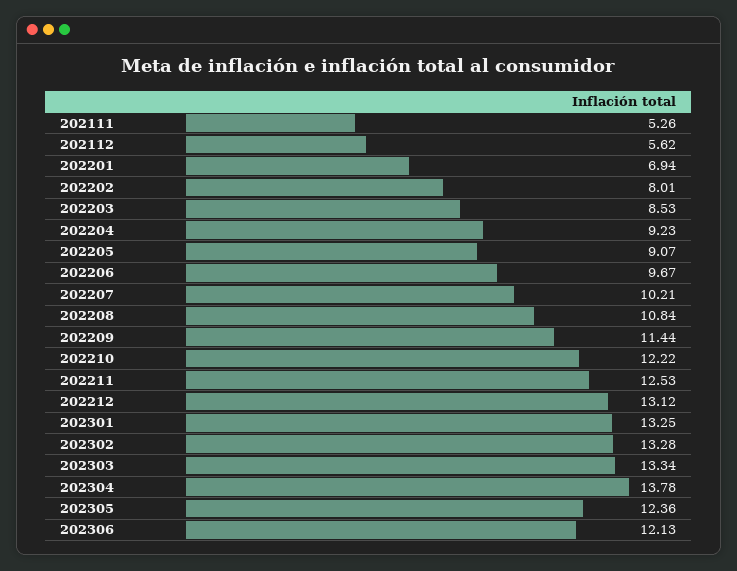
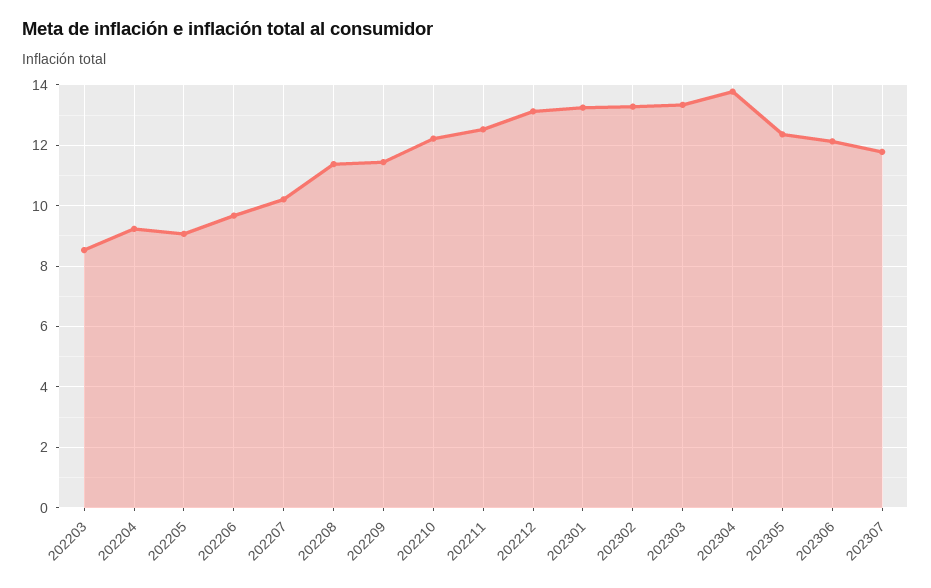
202111: 5.26 -> none
202112: 5.62 -> none
202201: 6.94 -> none
202202: 8.01 -> none
202208: 10.84 -> 11.4
202307: none -> 11.8

